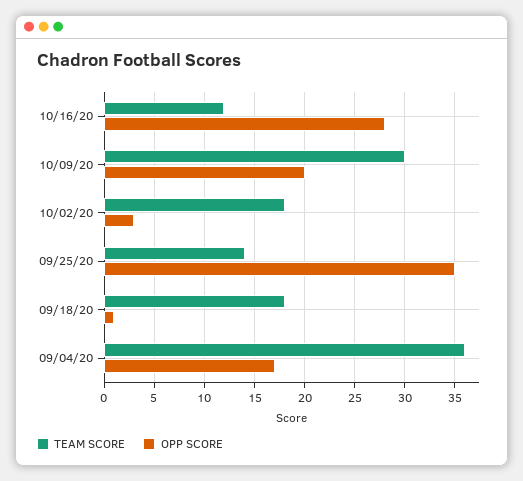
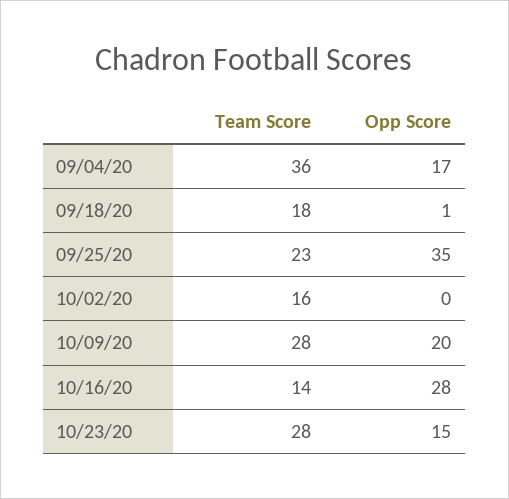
TEAM SCORE, 10/16/20: 12 -> 14
TEAM SCORE, 10/09/20: 30 -> 28
TEAM SCORE, 10/02/20: 18 -> 16
OPP SCORE, 10/02/20: 3 -> 0
TEAM SCORE, 09/25/20: 14 -> 23
TEAM SCORE, 10/23/20: none -> 28
OPP SCORE, 10/23/20: none -> 15

